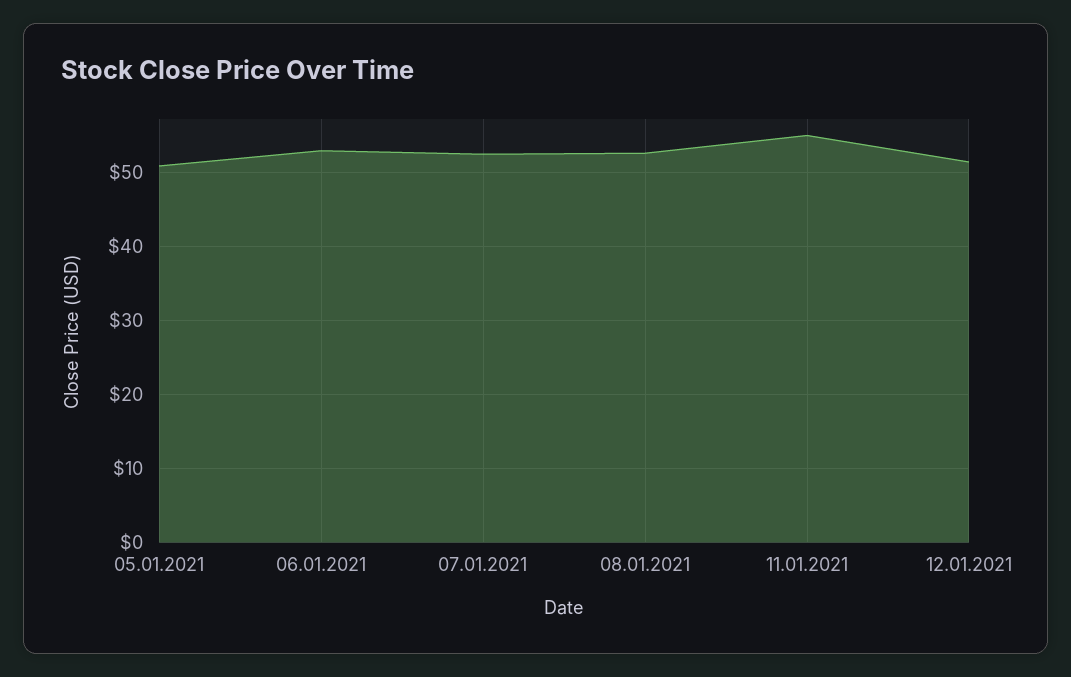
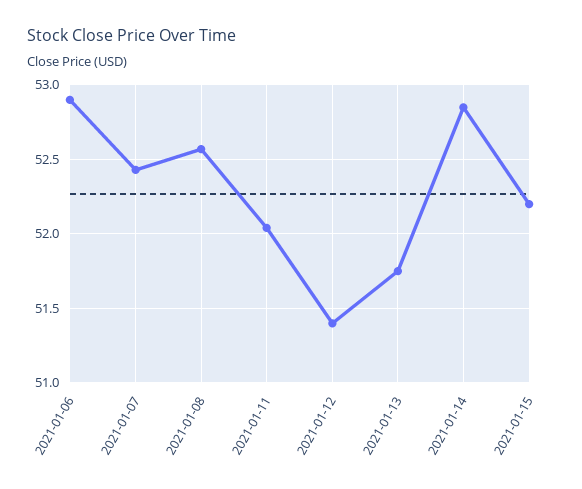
05.01.2021: 51 -> none
11.01.2021: 55 -> 52.05
2021-01-13: none -> 51.75
2021-01-14: none -> 52.85
2021-01-15: none -> 52.2

